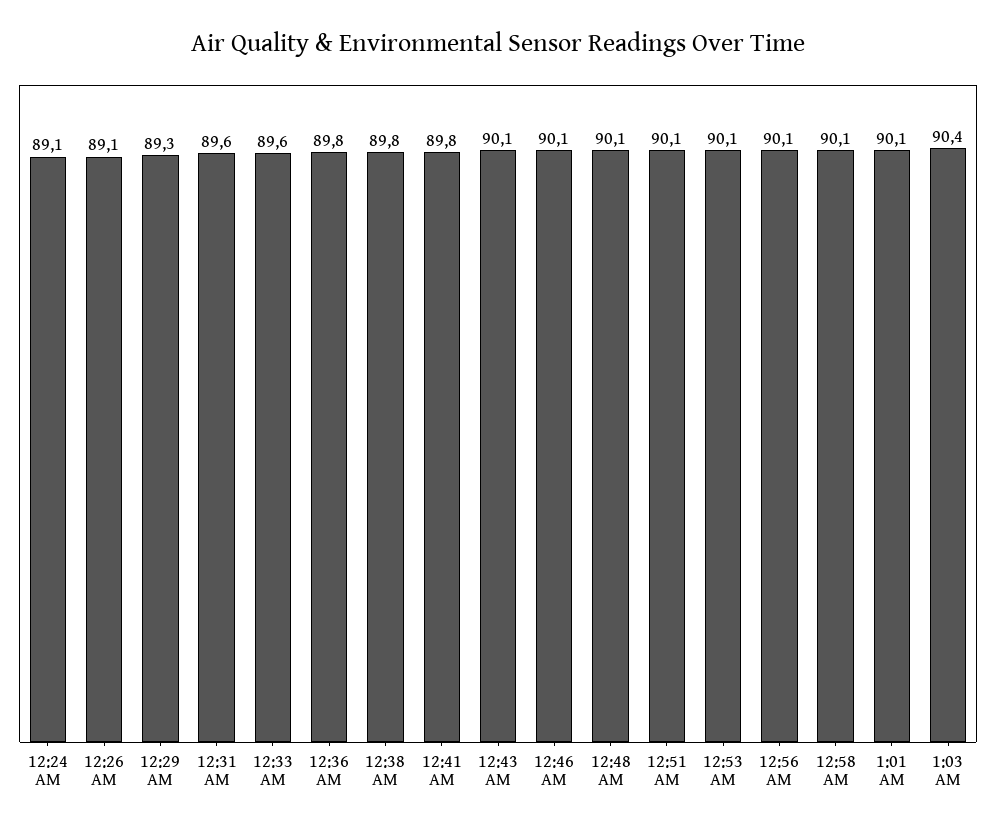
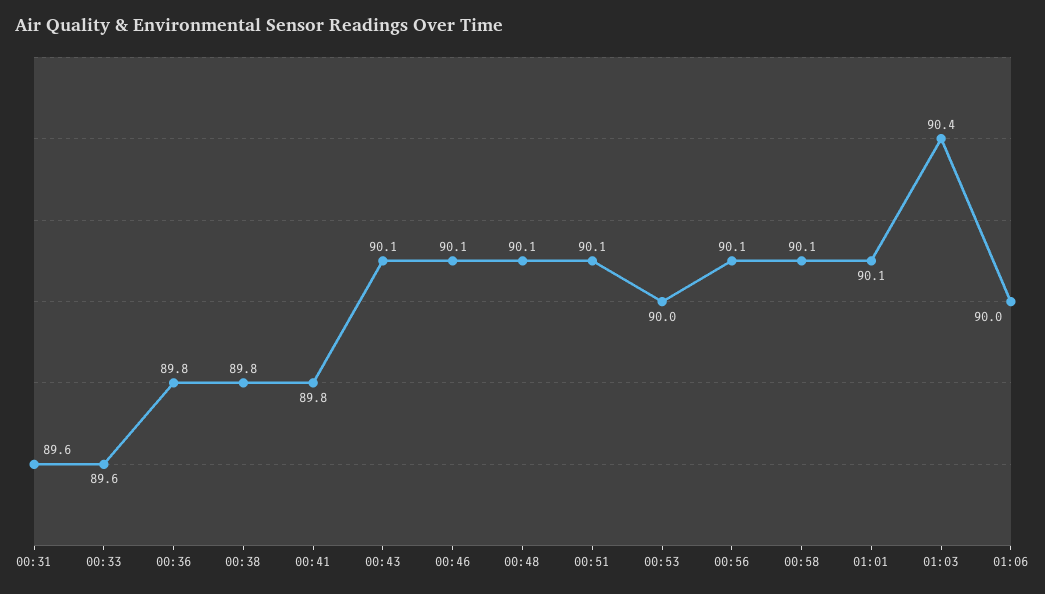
12:24 AM: 89.1 -> none
12:26 AM: 89.1 -> none
12:29 AM: 89.3 -> none
12:53 AM: 90.1 -> 90
01:06: none -> 90

